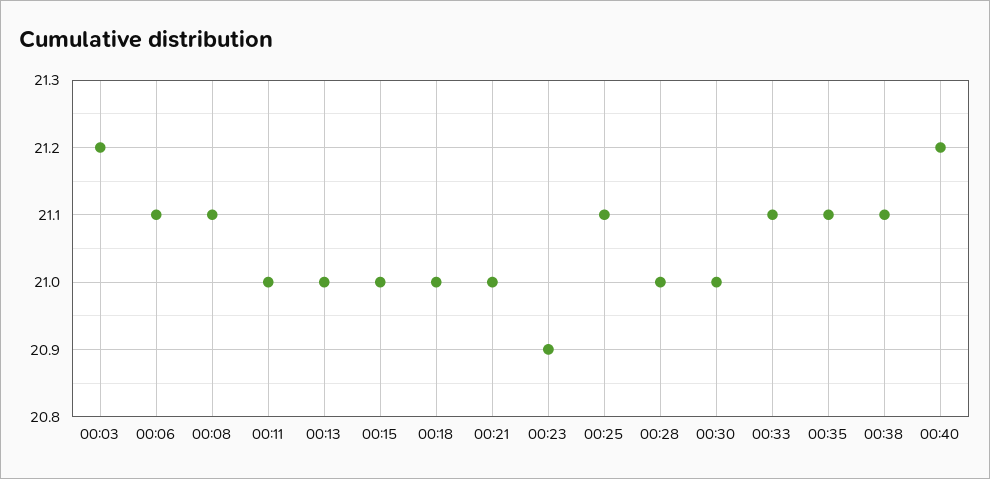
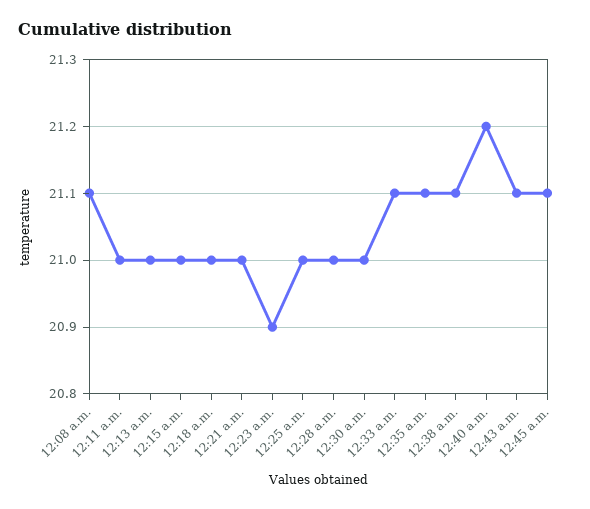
00:03: 21.2 -> none
00:06: 21.1 -> none
00:25: 21.1 -> 21
12:43 a.m.: none -> 21.1
12:45 a.m.: none -> 21.1

